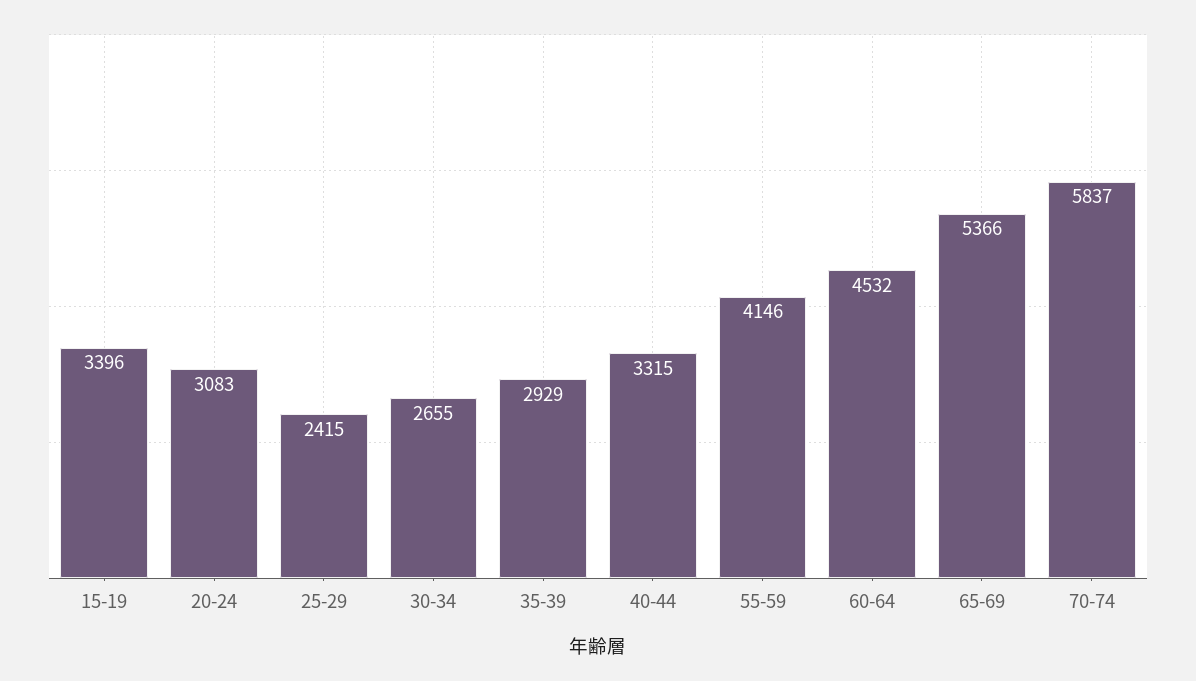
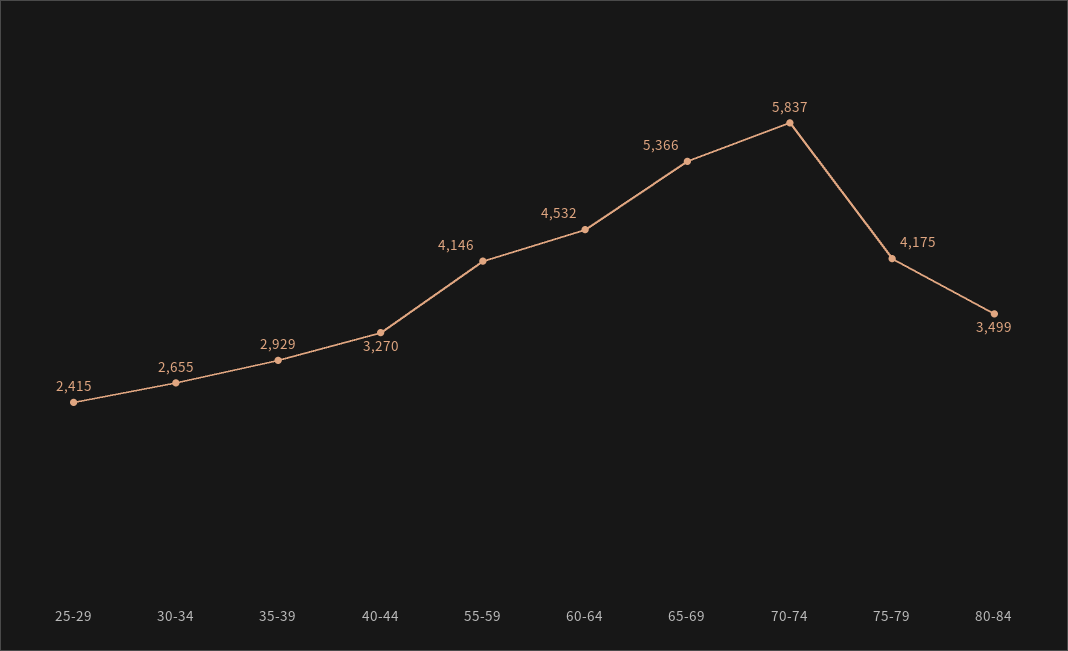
15-19: 3396 -> none
20-24: 3083 -> none
40-44: 3315 -> 3270
75-79: none -> 4175
80-84: none -> 3499

